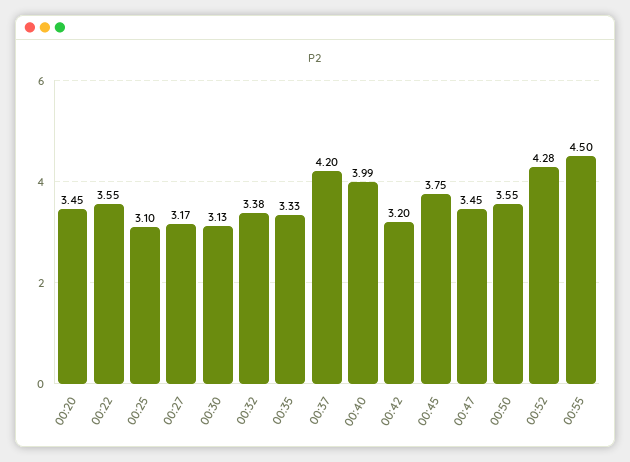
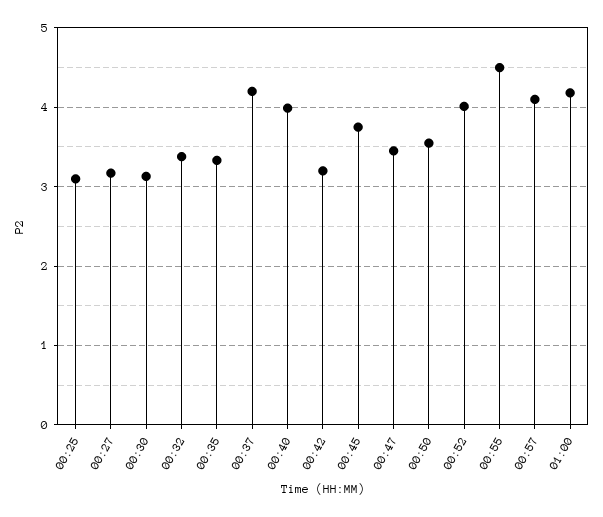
00:20: 3.45 -> none
00:22: 3.55 -> none
00:52: 4.28 -> 4
00:57: none -> 4.1
01:00: none -> 4.2

